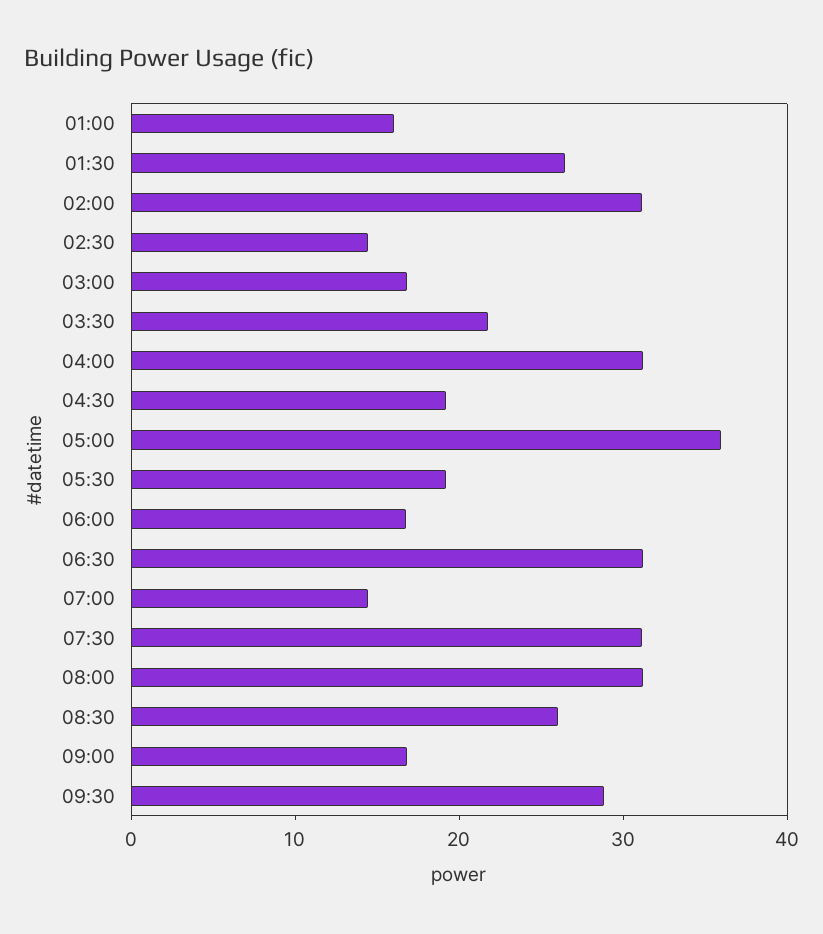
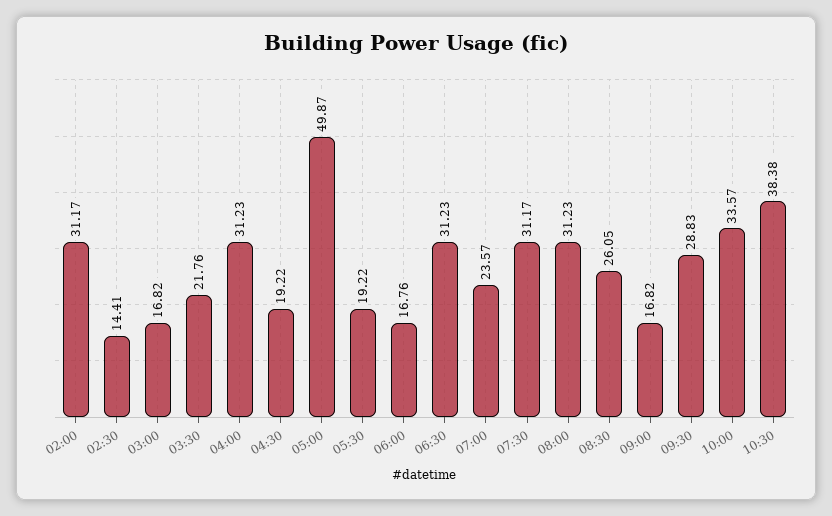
01:00: 16 -> none
01:30: 26 -> none
05:00: 36 -> 49.87
07:00: 14 -> 23.57
10:00: none -> 33.57
10:30: none -> 38.38

